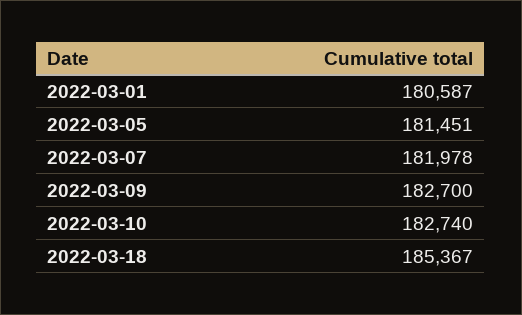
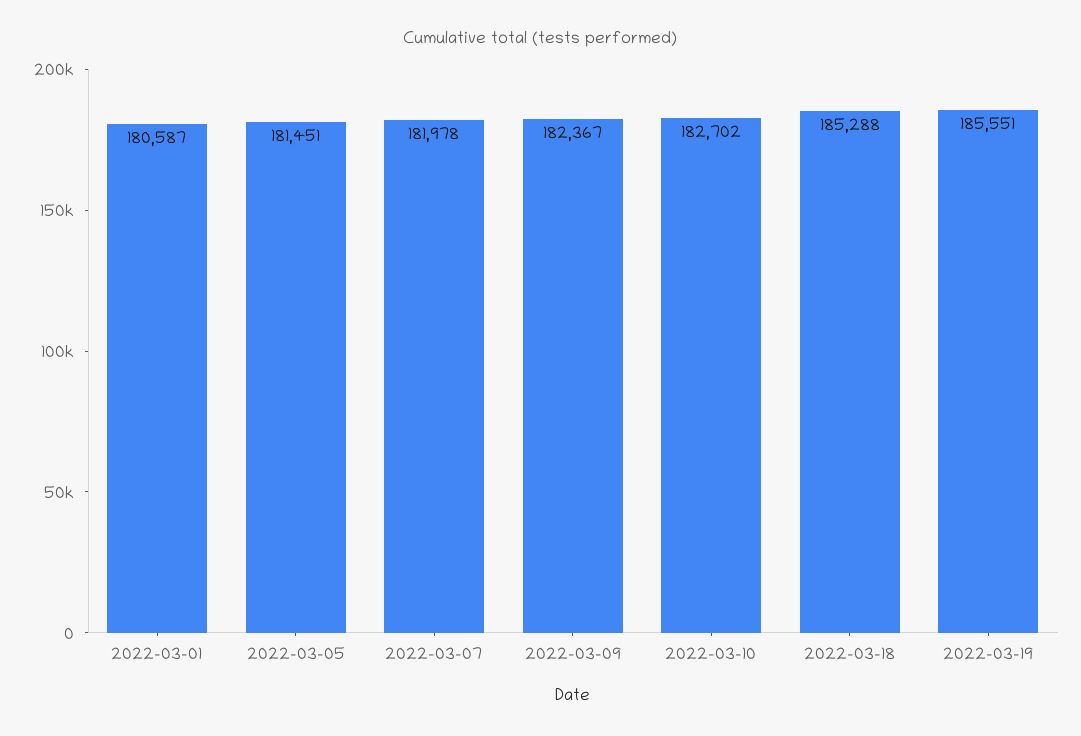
2022-03-09: 182700 -> 182367
2022-03-10: 182740 -> 182702
2022-03-18: 185367 -> 185288
2022-03-19: none -> 185551

